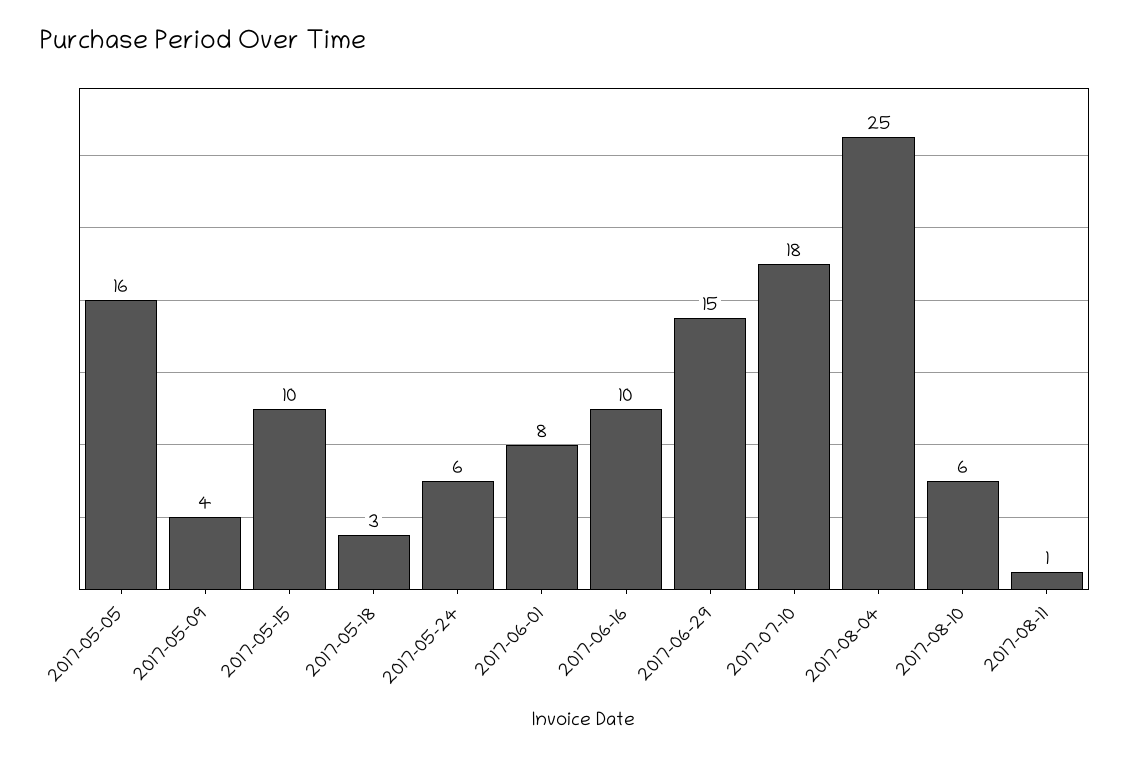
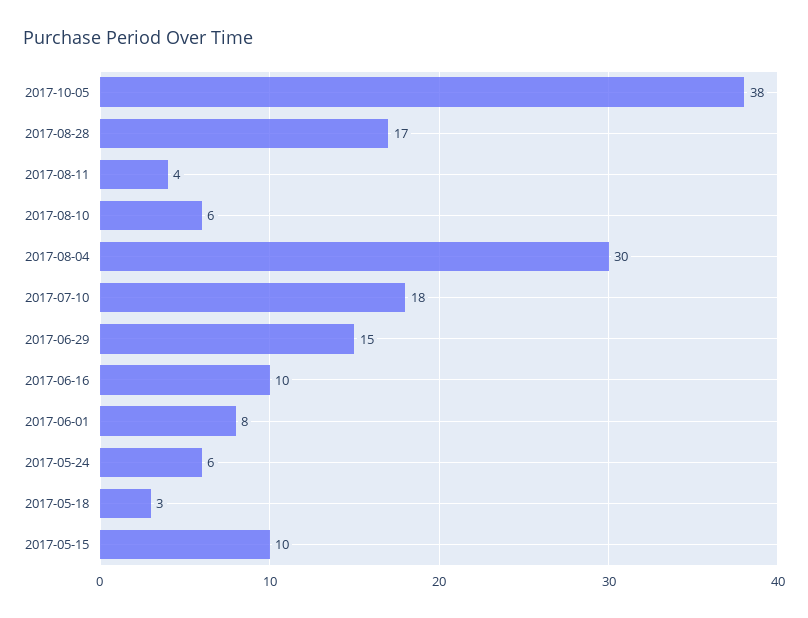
2017-05-05: 16 -> none
2017-05-09: 4 -> none
2017-08-04: 25 -> 30
2017-08-11: 1 -> 4
2017-10-05: none -> 38
2017-08-28: none -> 17

